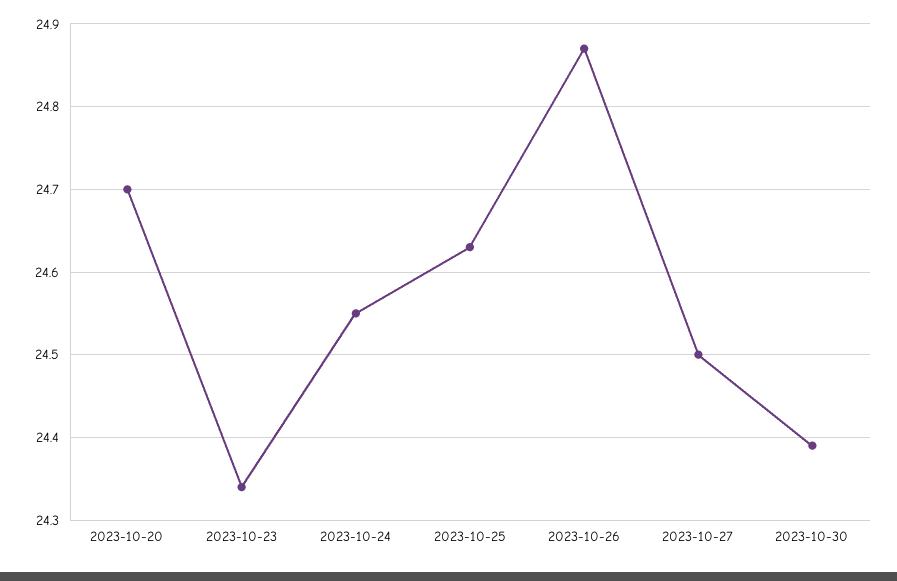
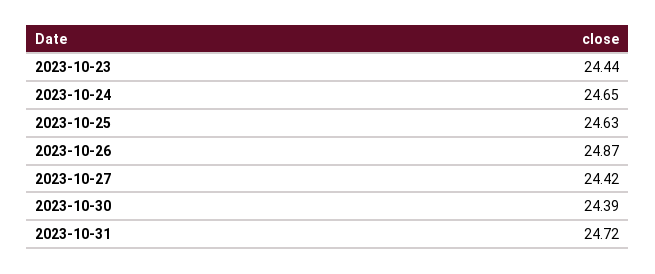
2023-10-20: 24.7 -> none
2023-10-23: 24.34 -> 24.44
2023-10-24: 24.55 -> 24.65
2023-10-27: 24.5 -> 24.42
2023-10-31: none -> 24.72

